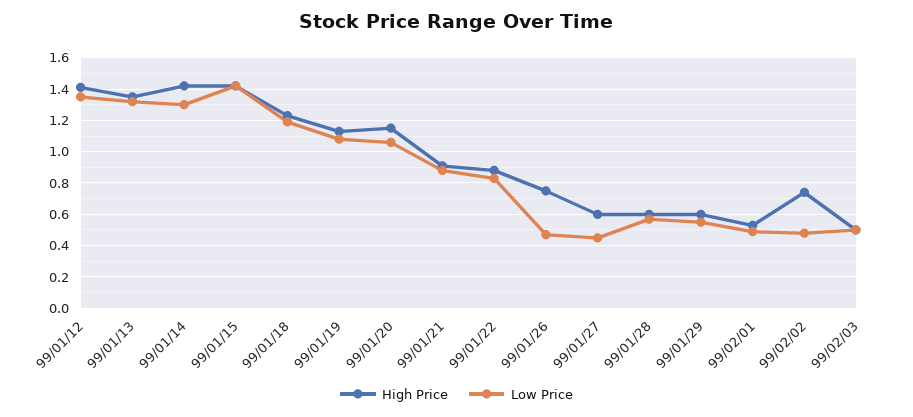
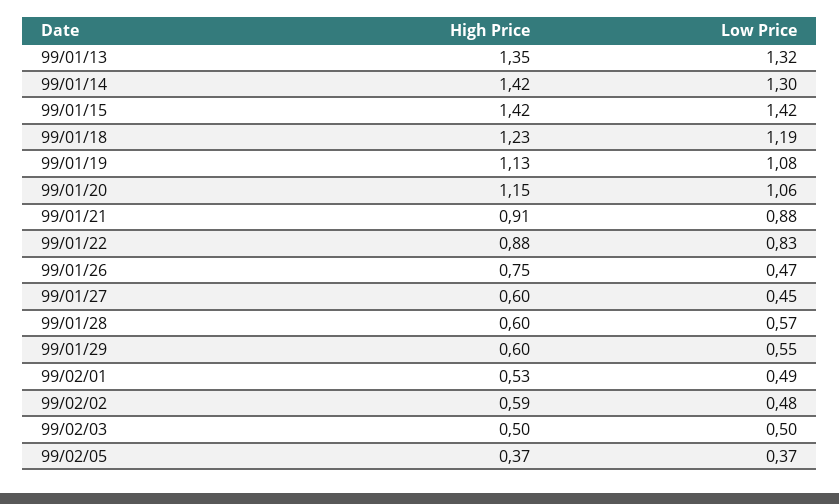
High Price, 99/01/12: 1.4 -> none
Low Price, 99/01/12: 1.35 -> none
High Price, 99/02/02: 0.75 -> 0.59
High Price, 99/02/05: none -> 0.37
Low Price, 99/02/05: none -> 0.37

